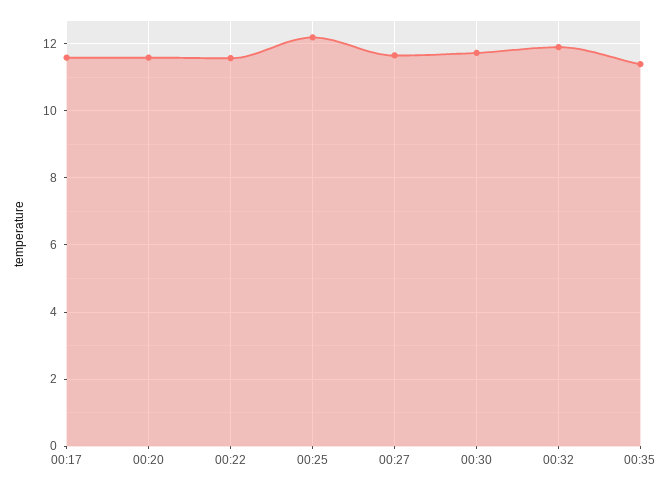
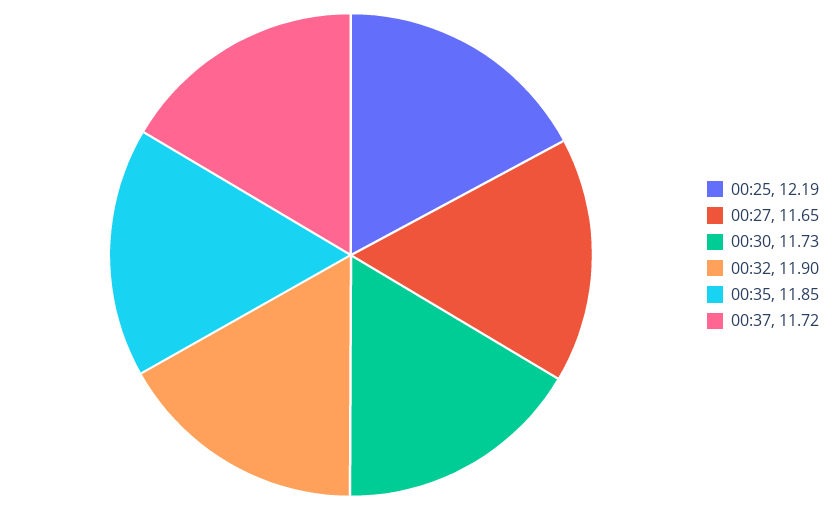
00:17: 11.6 -> none
00:20: 11.6 -> none
00:22: 11.6 -> none
00:35: 11.4 -> 11.85
00:37: none -> 11.72

